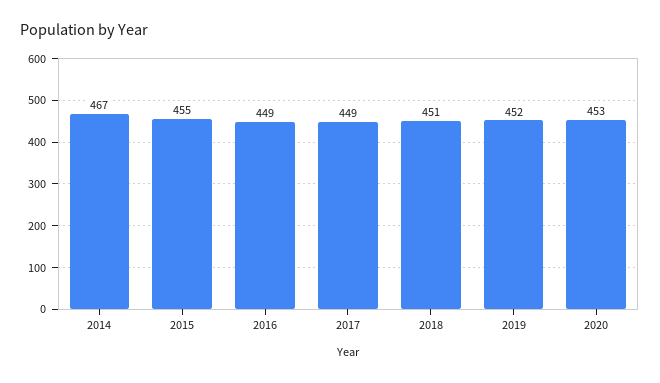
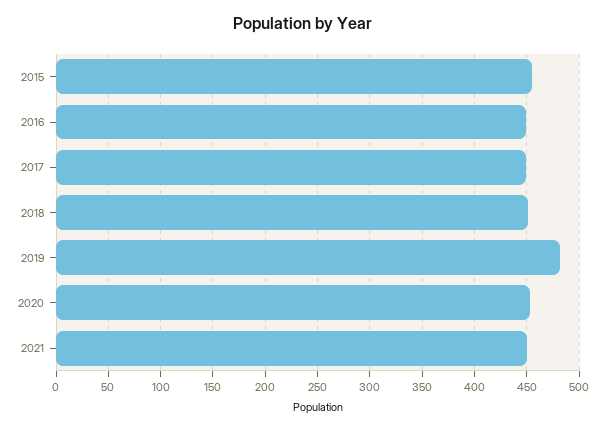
2014: 467 -> none
2019: 452 -> 480
2021: none -> 450

